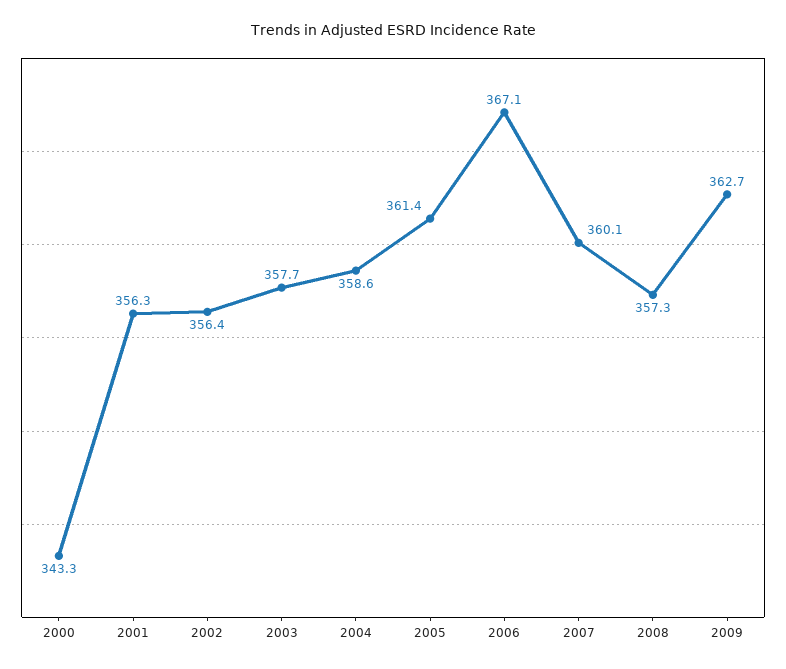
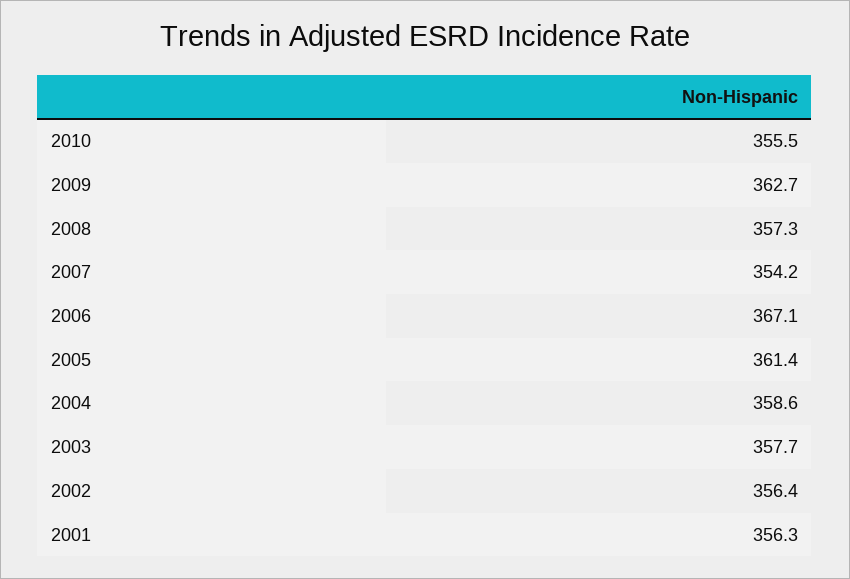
2000: 343.3 -> none
2007: 360.1 -> 354.2
2010: none -> 355.5

